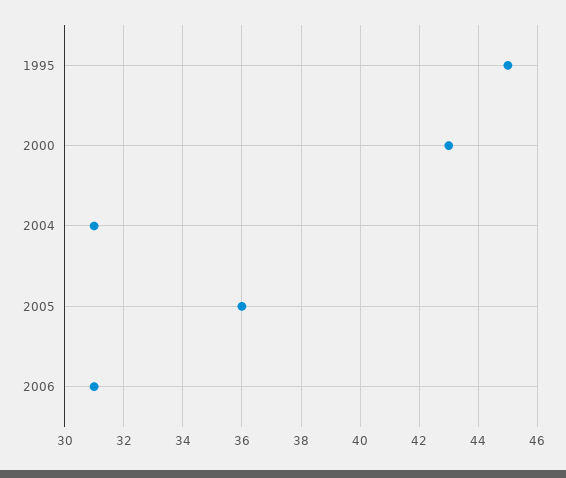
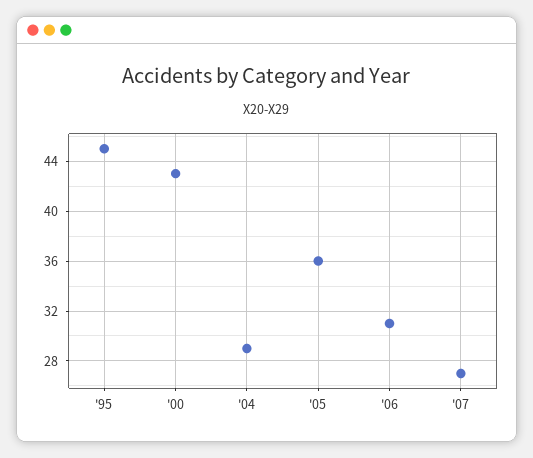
2004: 31 -> 29
'07: none -> 27

